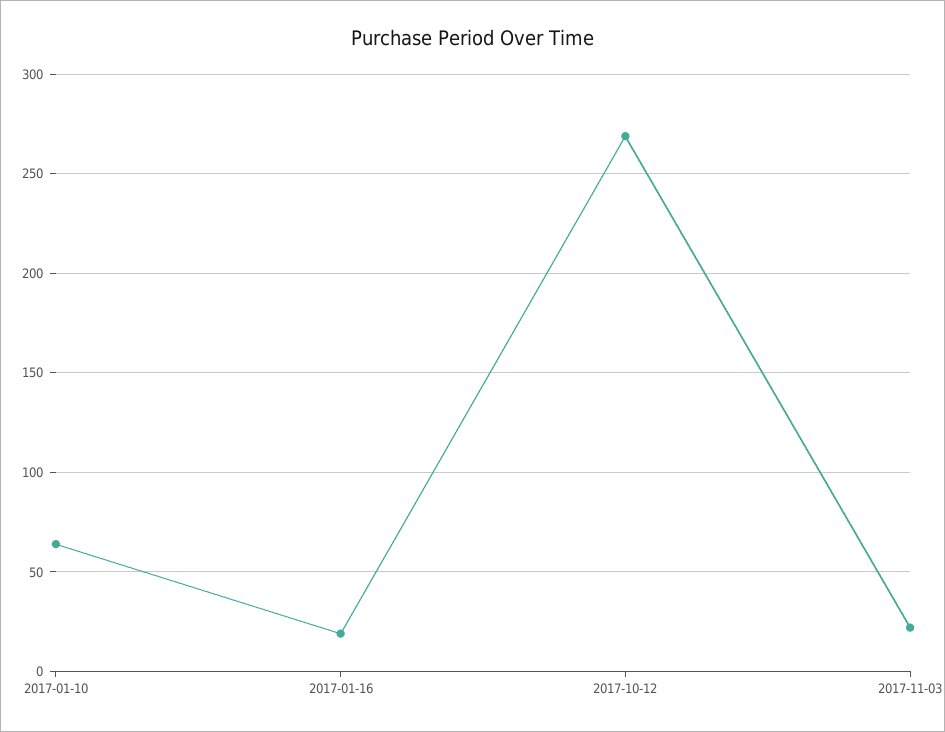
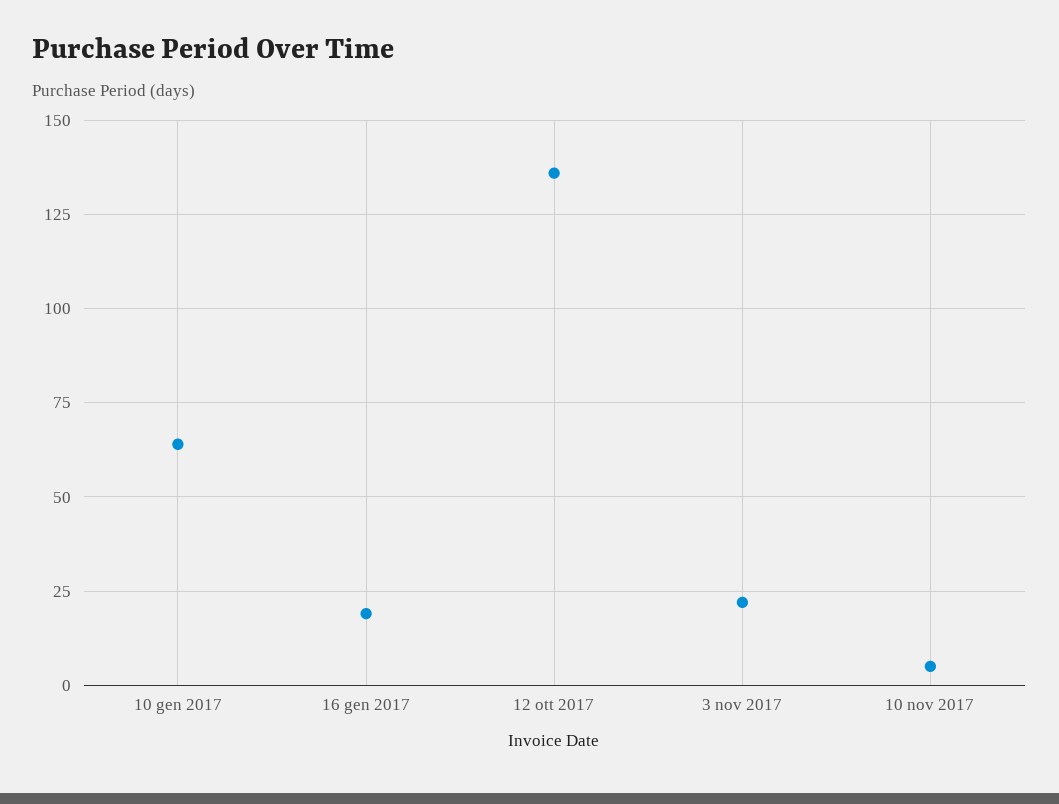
2017-10-12: 270 -> 135
10 nov 2017: none -> 5

